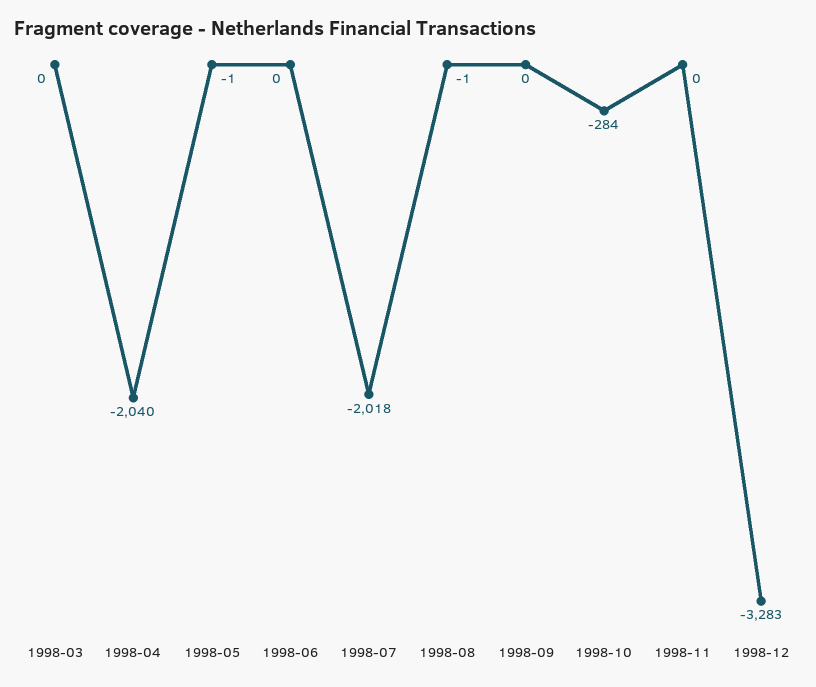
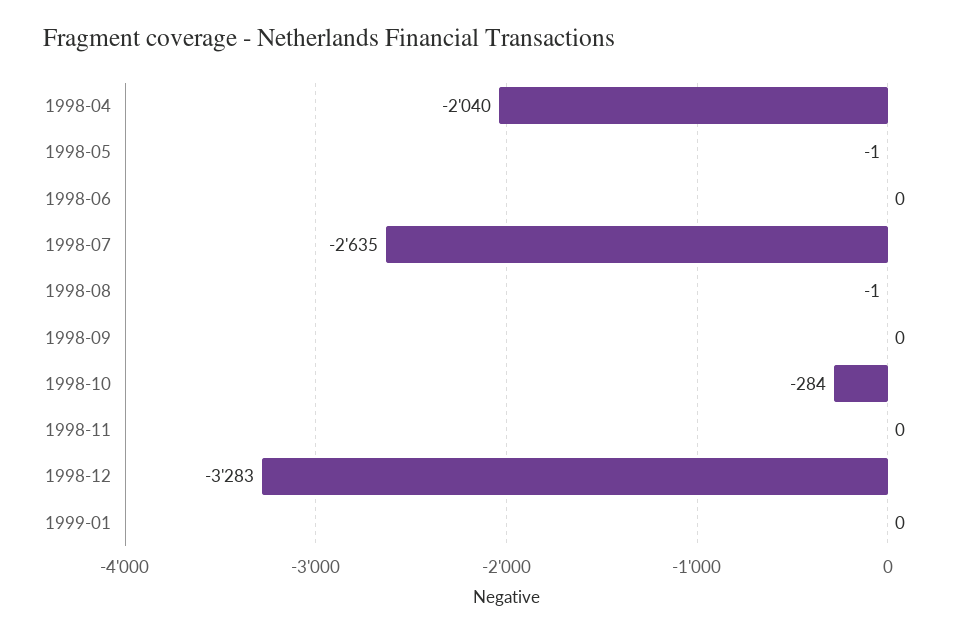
1998-03: 0 -> none
1998-07: -2018 -> -2635
1999-01: none -> 0

